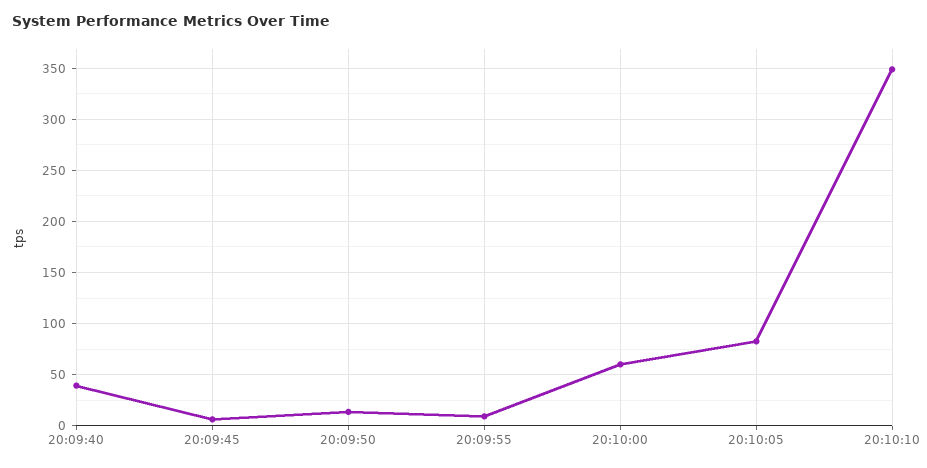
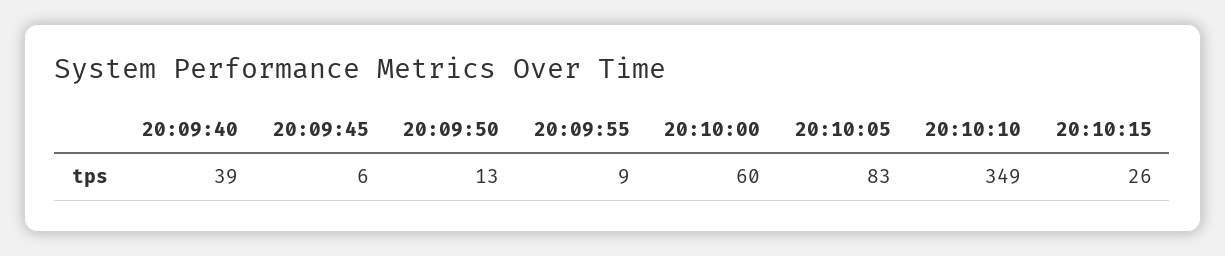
20:10:15: none -> 26

